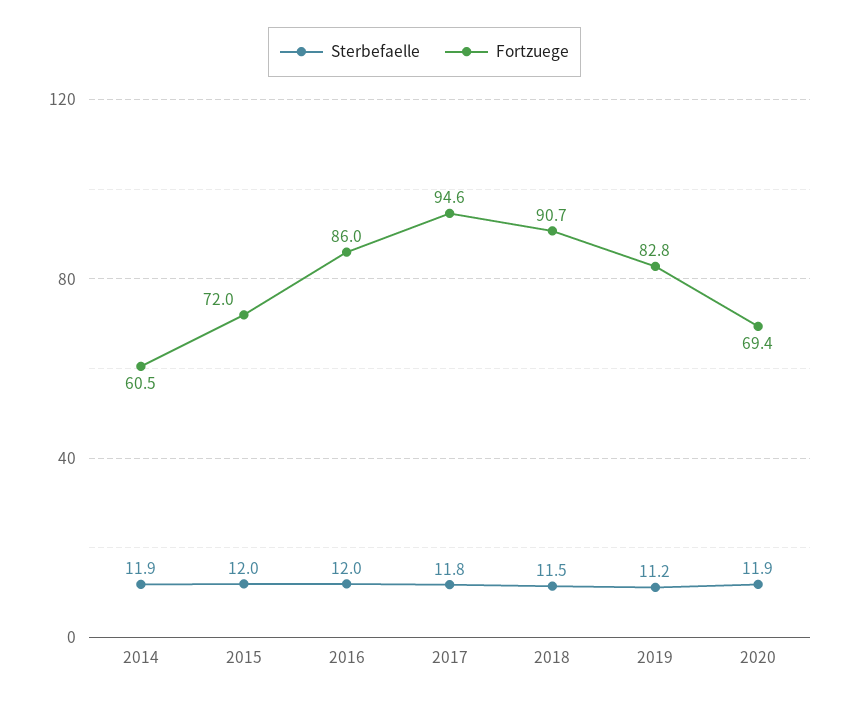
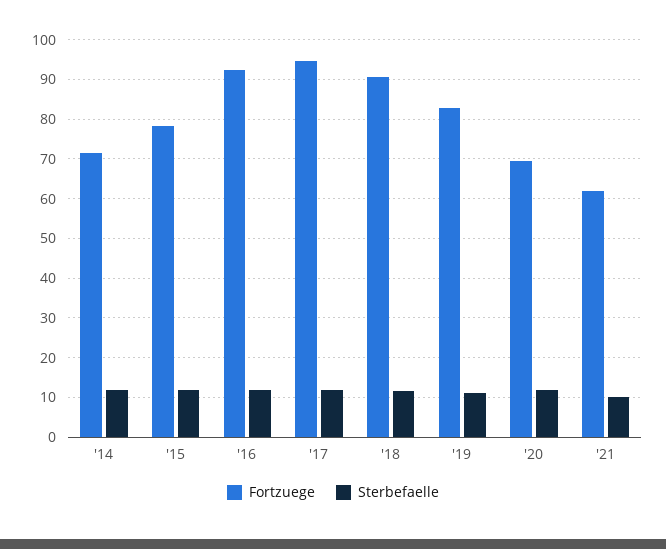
Fortzuege, 2014: 60.5 -> 72
Fortzuege, 2015: 72 -> 78
Fortzuege, 2016: 86 -> 92
Fortzuege, '21: none -> 62
Sterbefaelle, '21: none -> 10

